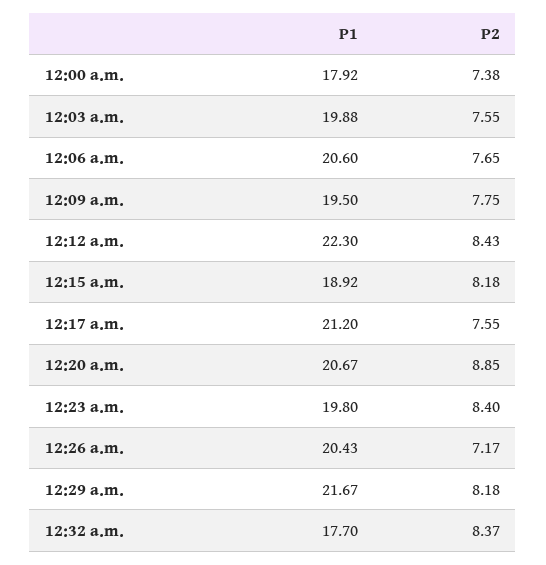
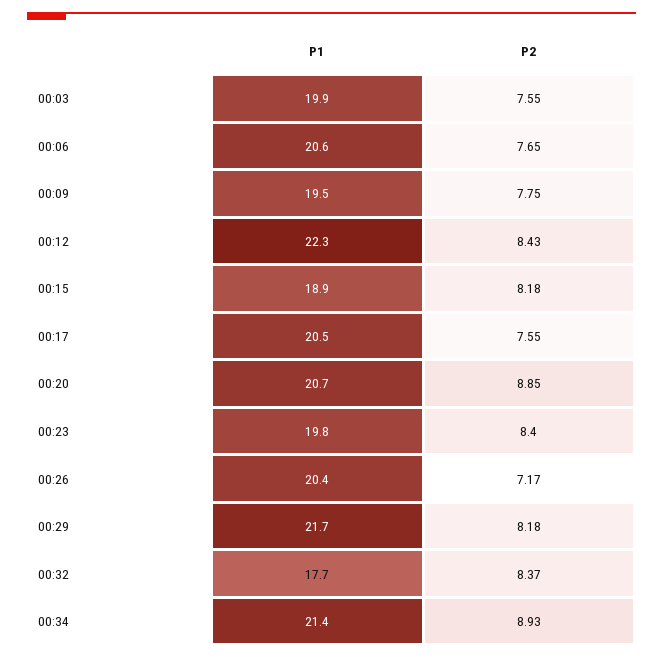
P1, 12:00 a.m.: 17.92 -> none
P2, 12:00 a.m.: 7.38 -> none
P1, 12:17 a.m.: 21.2 -> 20.5
P1, 00:34: none -> 21.4
P2, 00:34: none -> 8.93

